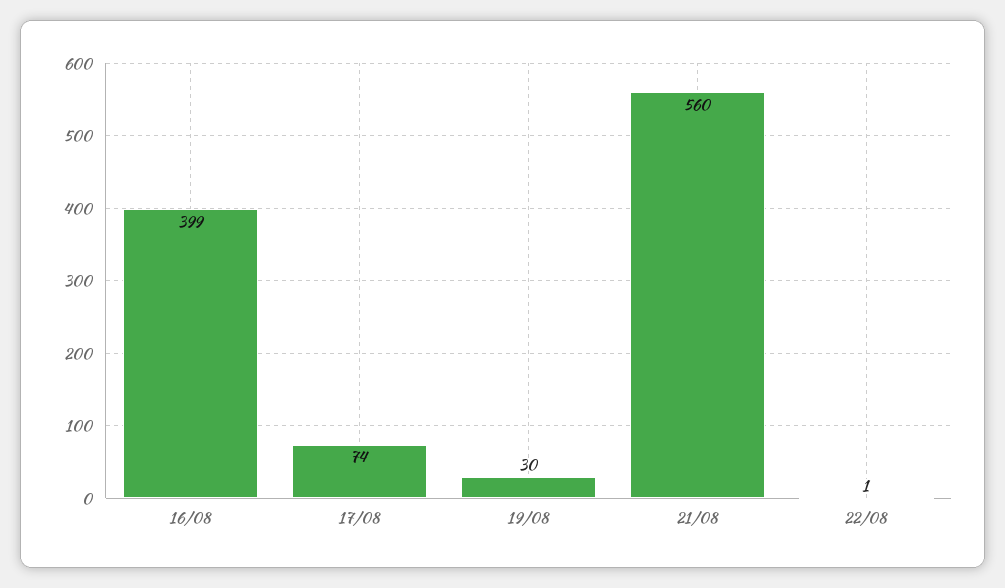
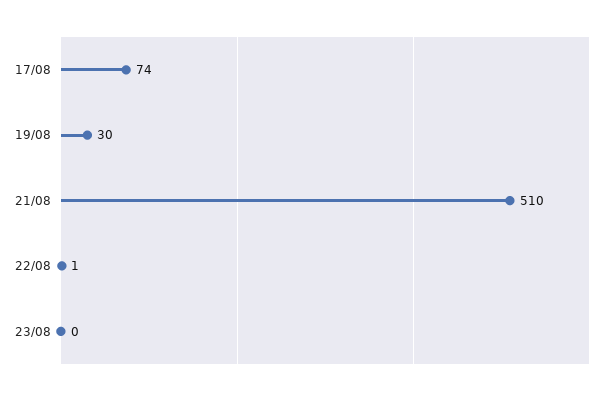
16/08: 399 -> none
21/08: 560 -> 510
23/08: none -> 0

